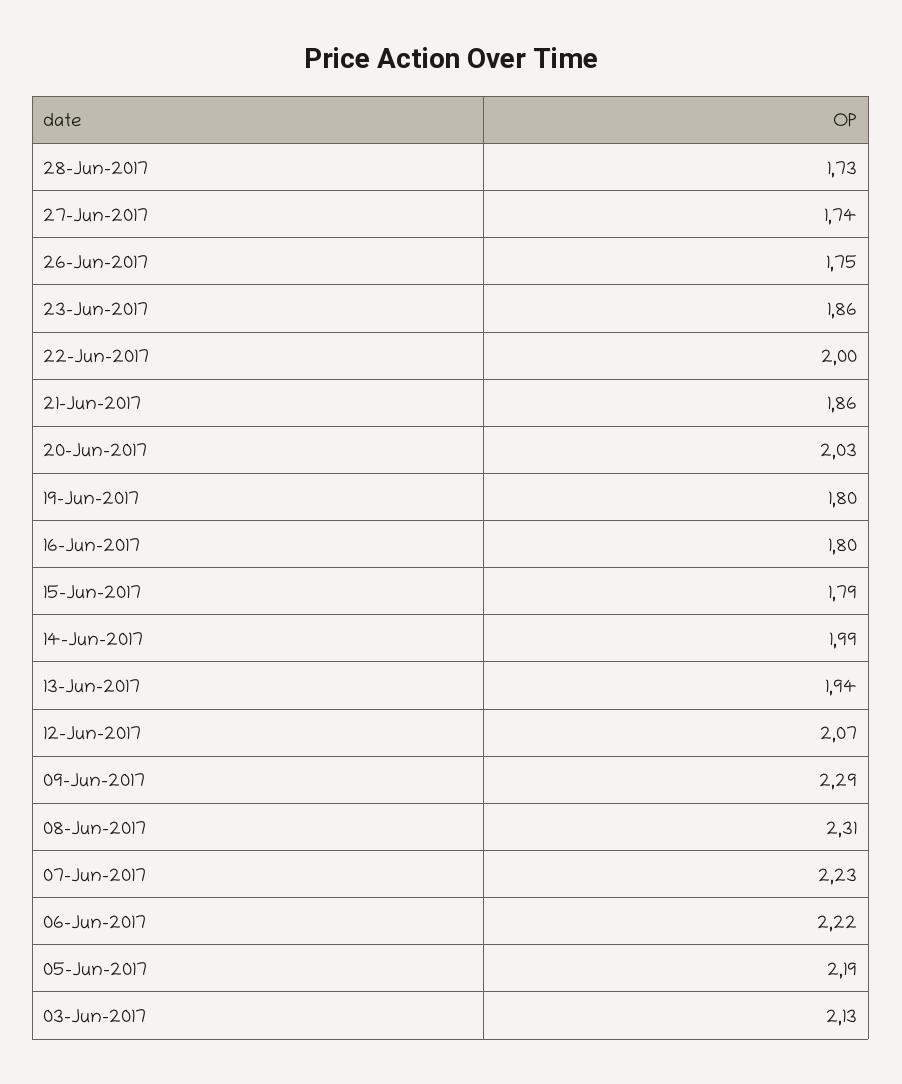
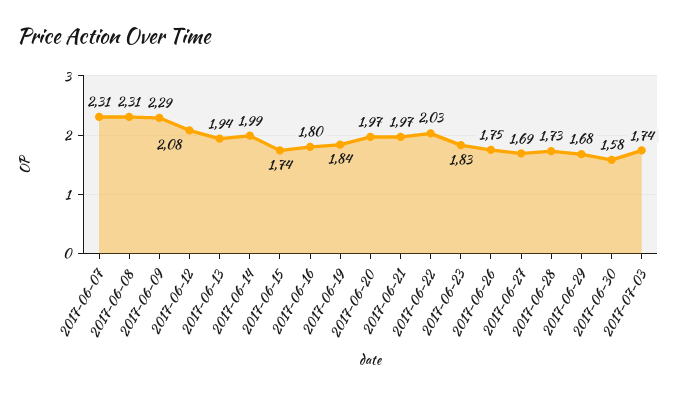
27-Jun-2017: 1.74 -> 1.69
23-Jun-2017: 1.86 -> 1.83
22-Jun-2017: 2 -> 2.03
21-Jun-2017: 1.86 -> 1.97
20-Jun-2017: 2.03 -> 1.97
19-Jun-2017: 1.8 -> 1.84
15-Jun-2017: 1.79 -> 1.74
12-Jun-2017: 2.07 -> 2.08
07-Jun-2017: 2.23 -> 2.31
06-Jun-2017: 2.22 -> none
05-Jun-2017: 2.19 -> none
03-Jun-2017: 2.13 -> none
2017-06-29: none -> 1.68
2017-06-30: none -> 1.58
2017-07-03: none -> 1.74

